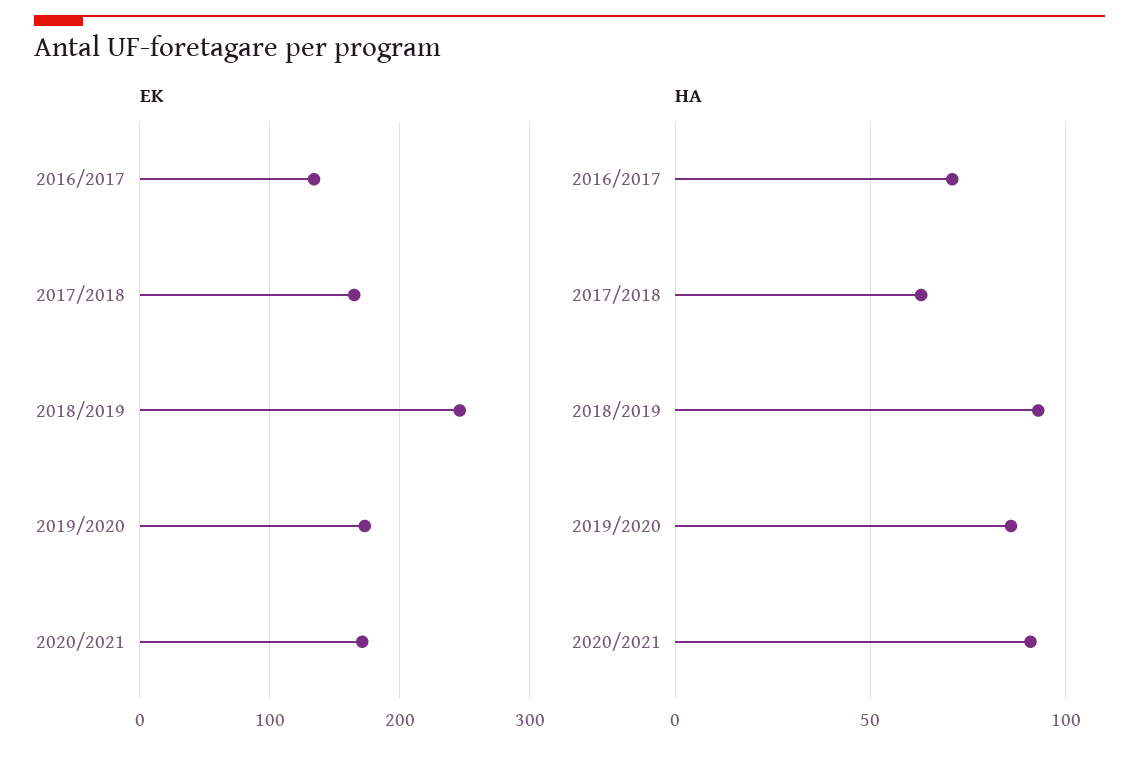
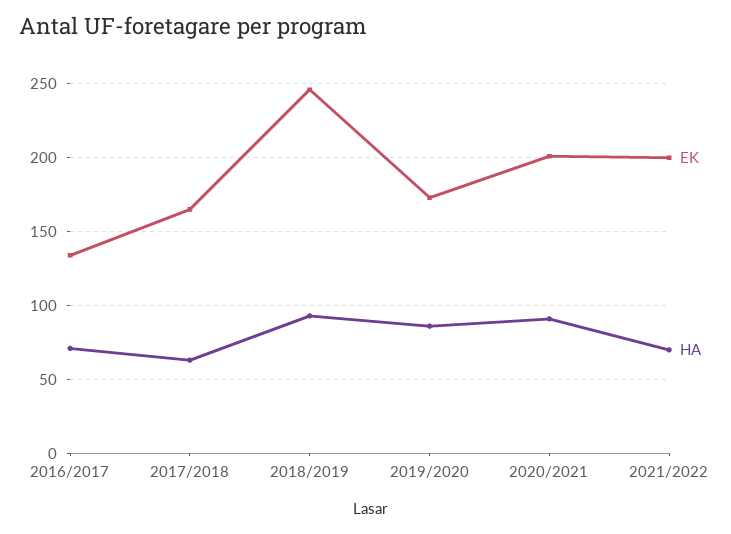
EK, 2020/2021: 170 -> 200
EK, 2021/2022: none -> 200
HA, 2021/2022: none -> 70

